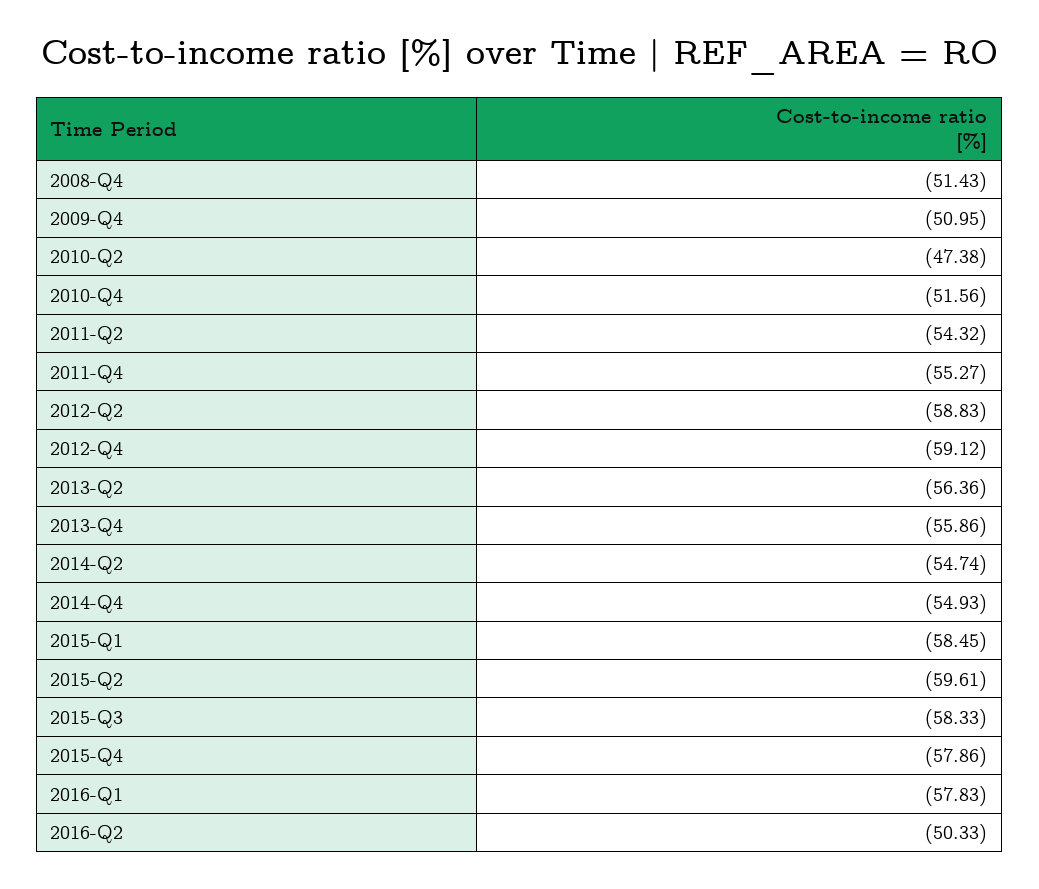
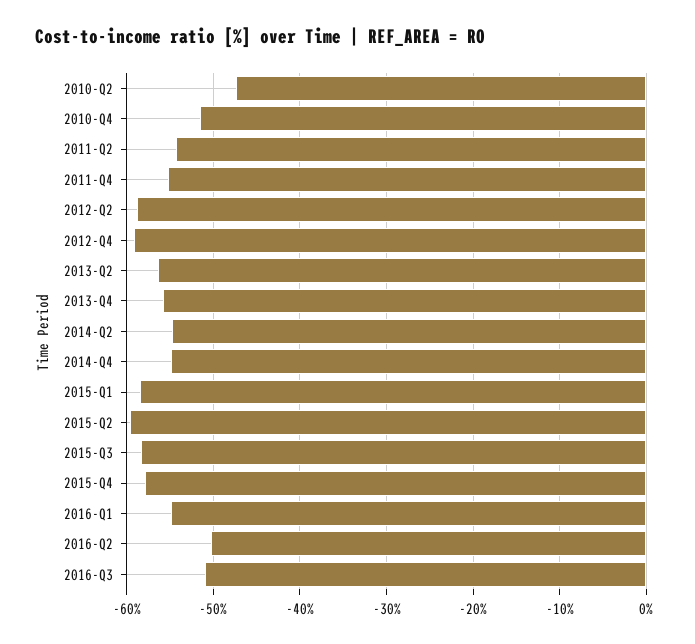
2008-Q4: -51.43 -> none
2009-Q4: -50.95 -> none
2016-Q1: -57.83 -> -55
2016-Q3: none -> -51

